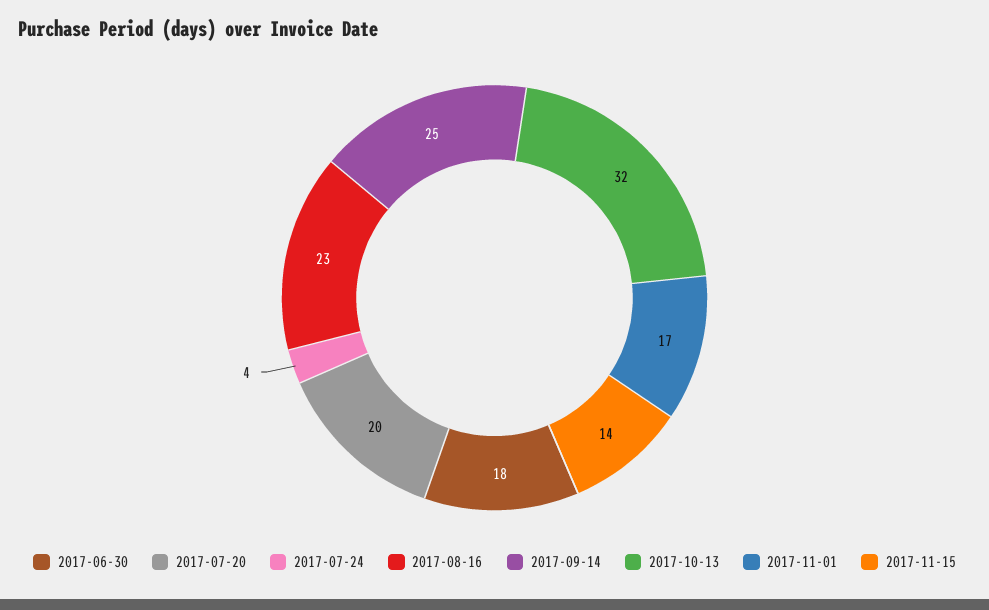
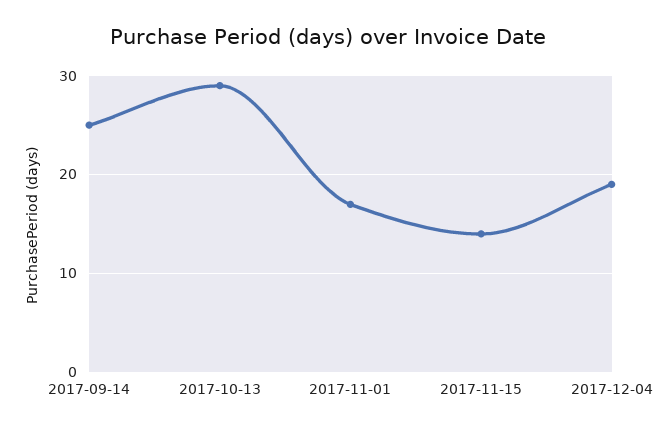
2017-06-30: 18 -> none
2017-07-20: 20 -> none
2017-07-24: 4 -> none
2017-08-16: 23 -> none
2017-10-13: 32 -> 29
2017-12-04: none -> 19

